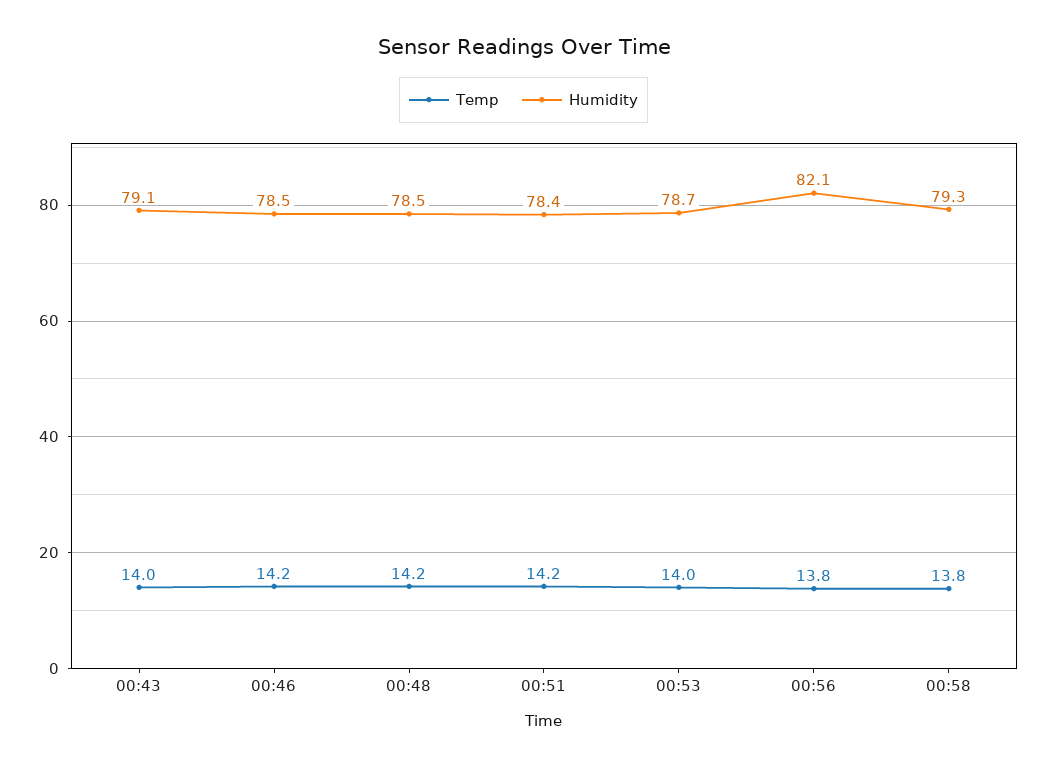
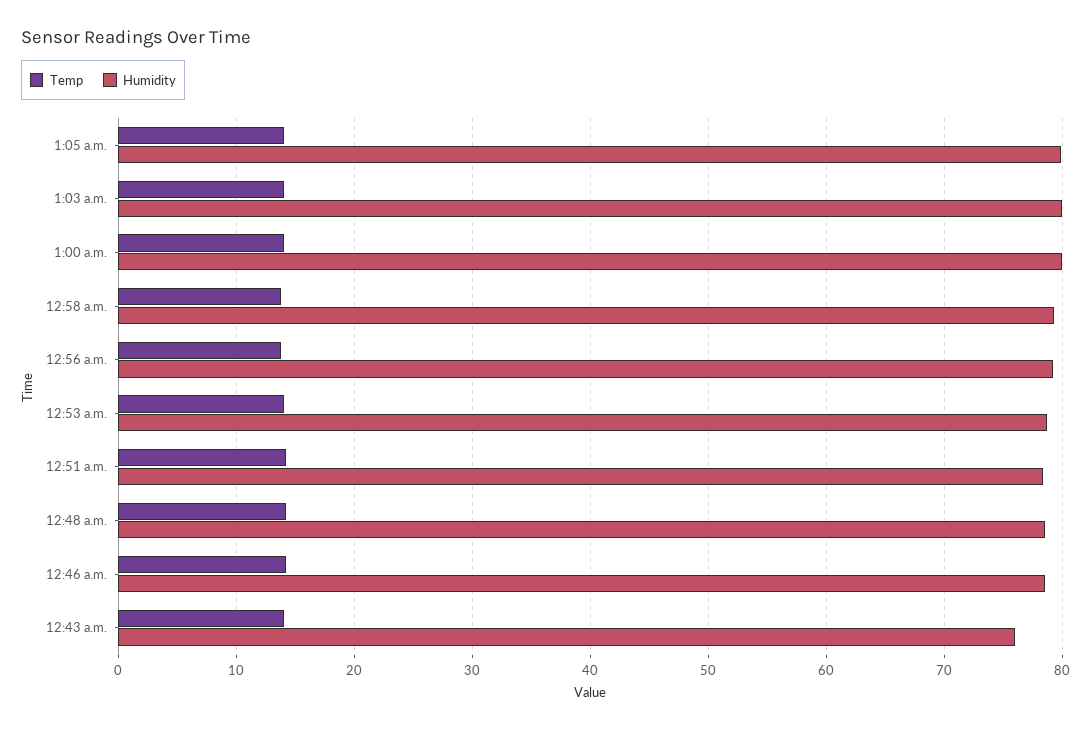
Humidity, 00:43: 79.1 -> 76
Humidity, 00:56: 82.1 -> 79
Temp, 1:05 a.m.: none -> 14
Humidity, 1:05 a.m.: none -> 80
Temp, 1:03 a.m.: none -> 14
Humidity, 1:03 a.m.: none -> 80
Temp, 1:00 a.m.: none -> 14
Humidity, 1:00 a.m.: none -> 80

